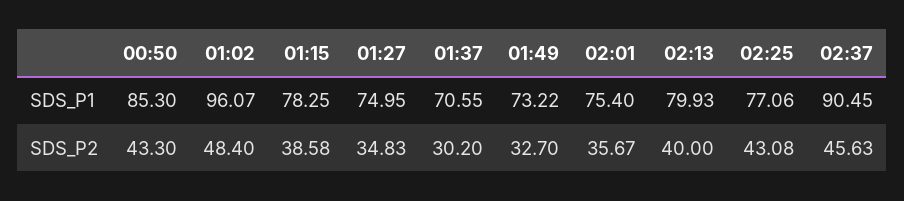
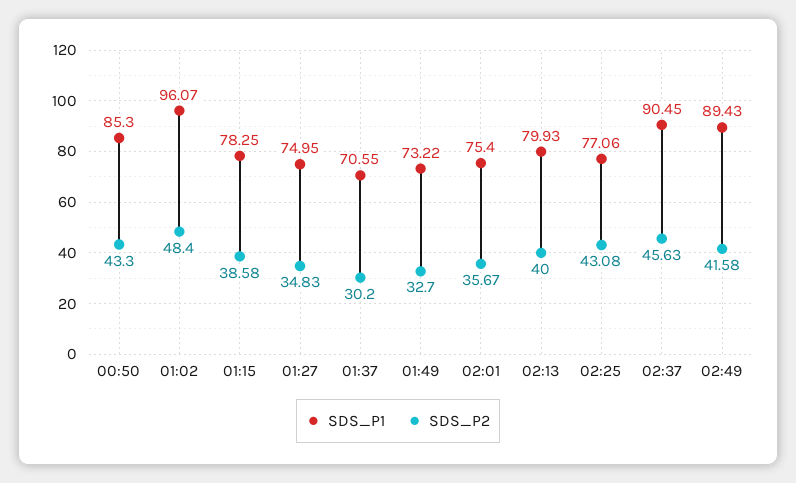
SDS_P1, 02:49: none -> 89.43
SDS_P2, 02:49: none -> 41.58

